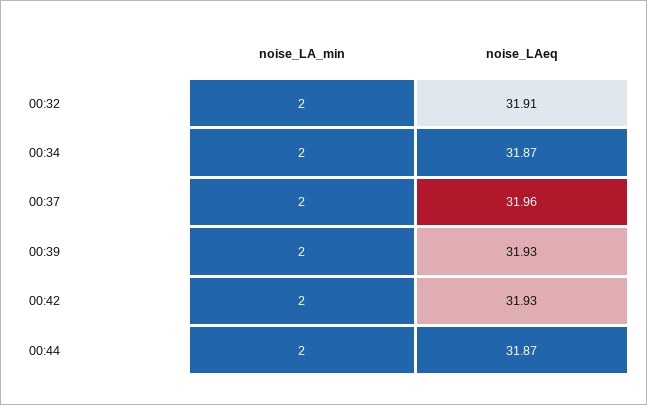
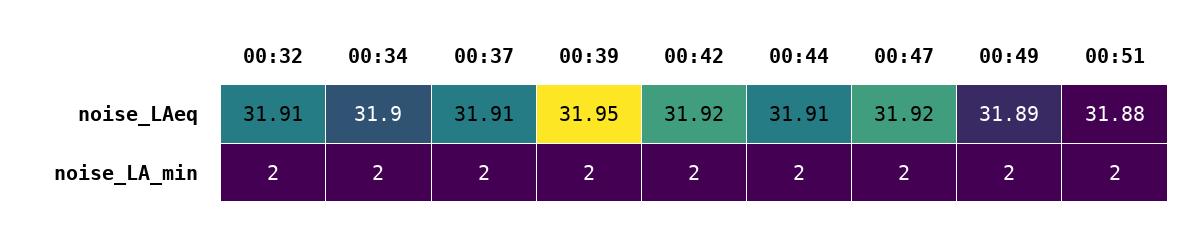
noise_LAeq, 00:34: 31.87 -> 31.9
noise_LAeq, 00:37: 31.96 -> 31.91
noise_LAeq, 00:39: 31.93 -> 31.95
noise_LAeq, 00:42: 31.93 -> 31.92
noise_LAeq, 00:44: 31.87 -> 31.91
noise_LAeq, 00:47: none -> 31.92
noise_LAeq, 00:49: none -> 31.89
noise_LAeq, 00:51: none -> 31.88
noise_LA_min, 00:47: none -> 2
noise_LA_min, 00:49: none -> 2
noise_LA_min, 00:51: none -> 2

